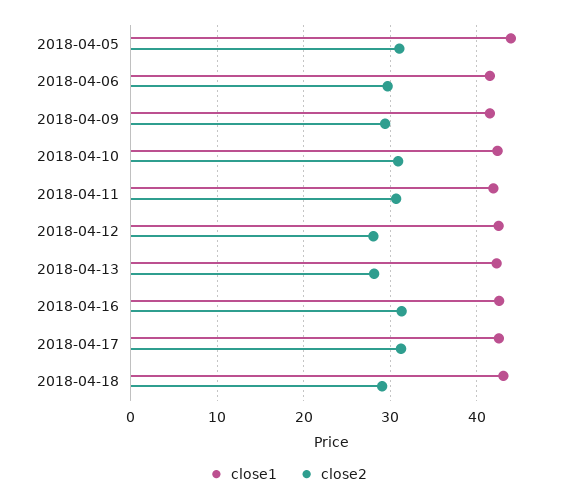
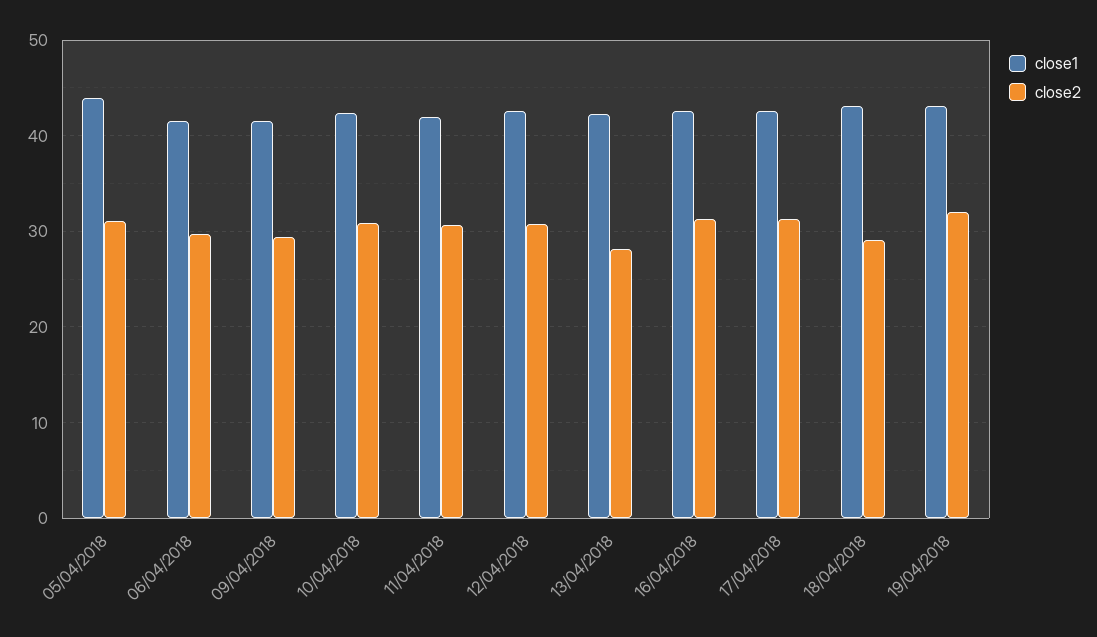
close2, 2018-04-12: 28 -> 31
close1, 19/04/2018: none -> 43
close2, 19/04/2018: none -> 32

